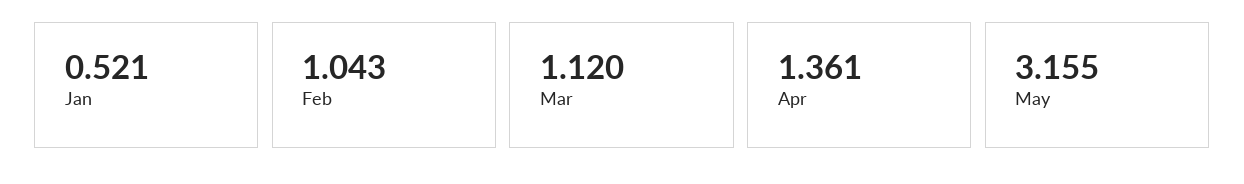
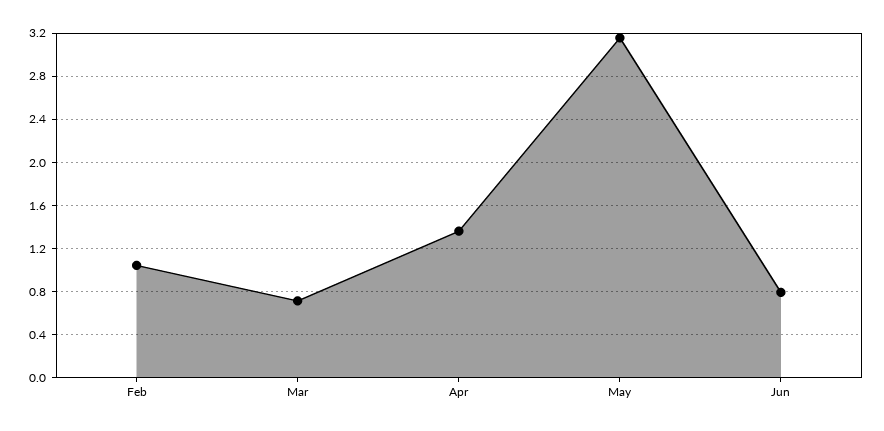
Jan: 0.521 -> none
Mar: 1.12 -> 0.7
Jun: none -> 0.8

